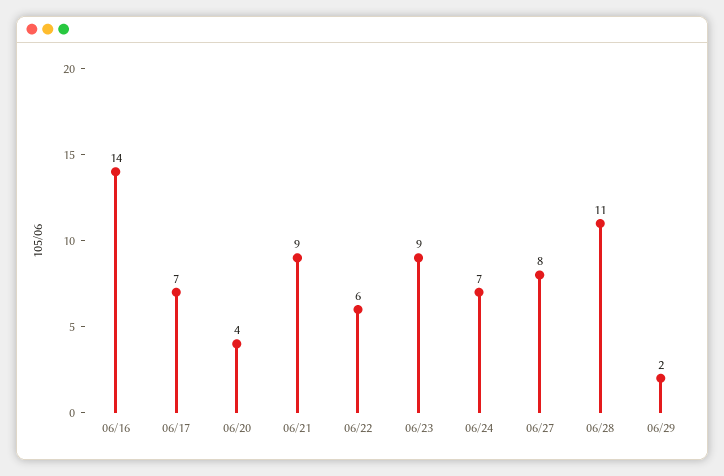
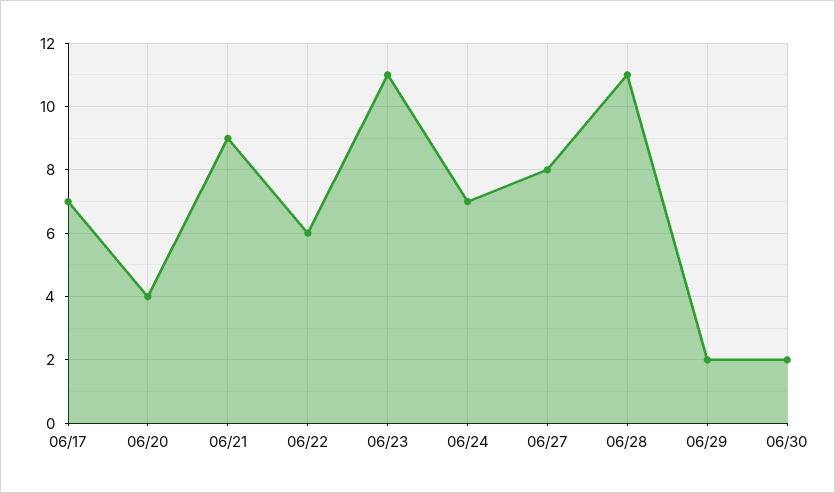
06/16: 14 -> none
06/23: 9 -> 11
06/30: none -> 2

